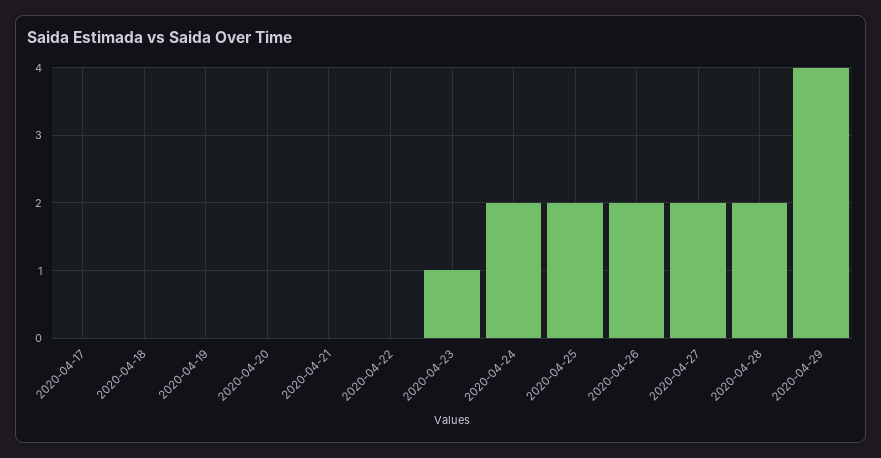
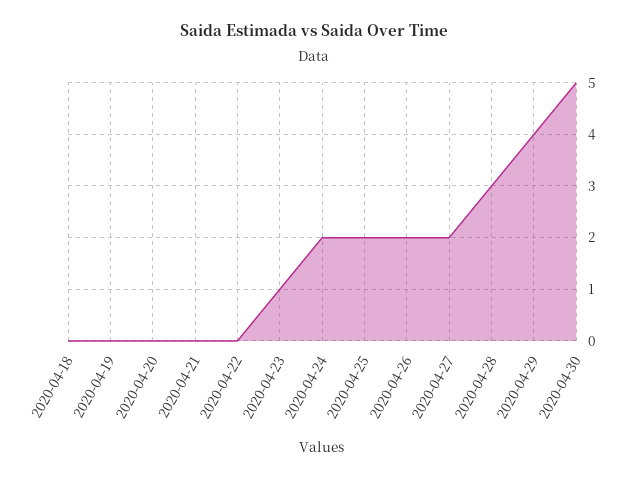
2020-04-17: 0 -> none
2020-04-28: 2 -> 3
2020-04-30: none -> 5

